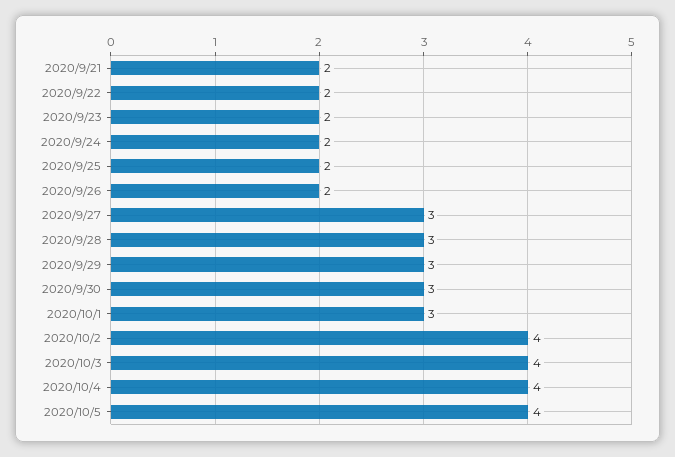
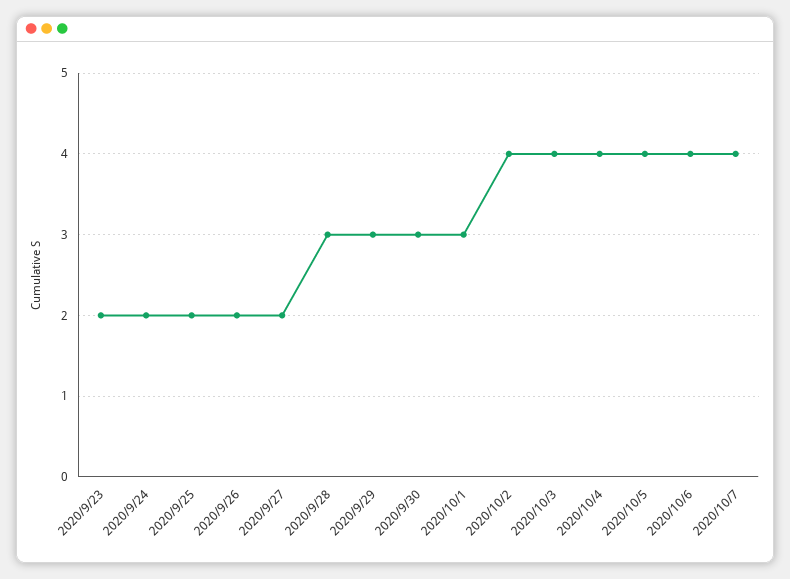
2020/9/21: 2 -> none
2020/9/22: 2 -> none
2020/9/27: 3 -> 2
2020/10/6: none -> 4
2020/10/7: none -> 4

